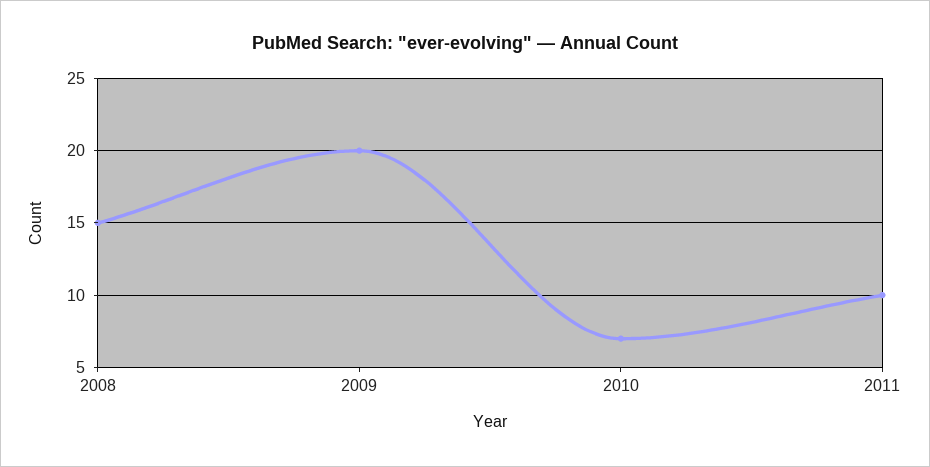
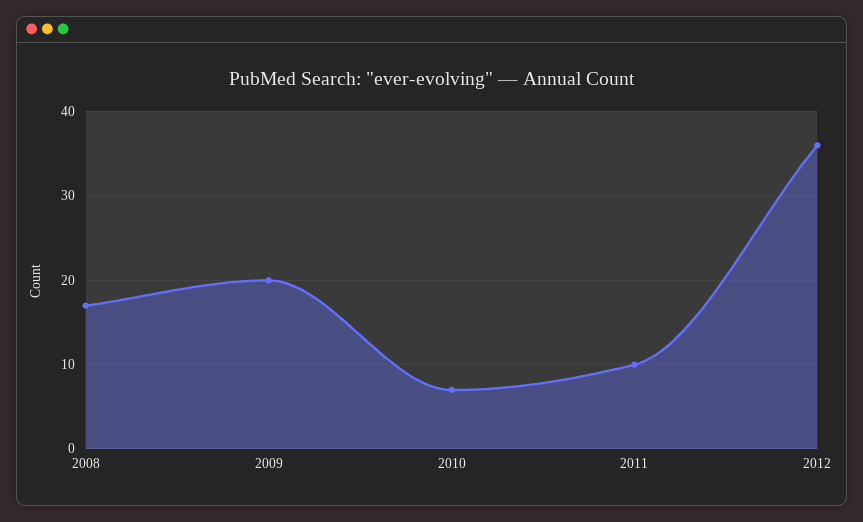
2008: 15 -> 17
2012: none -> 36

